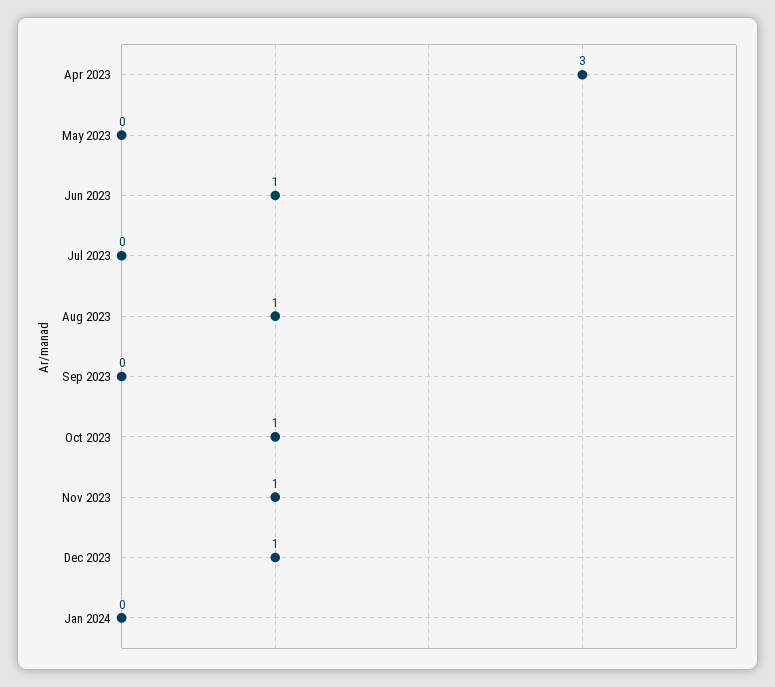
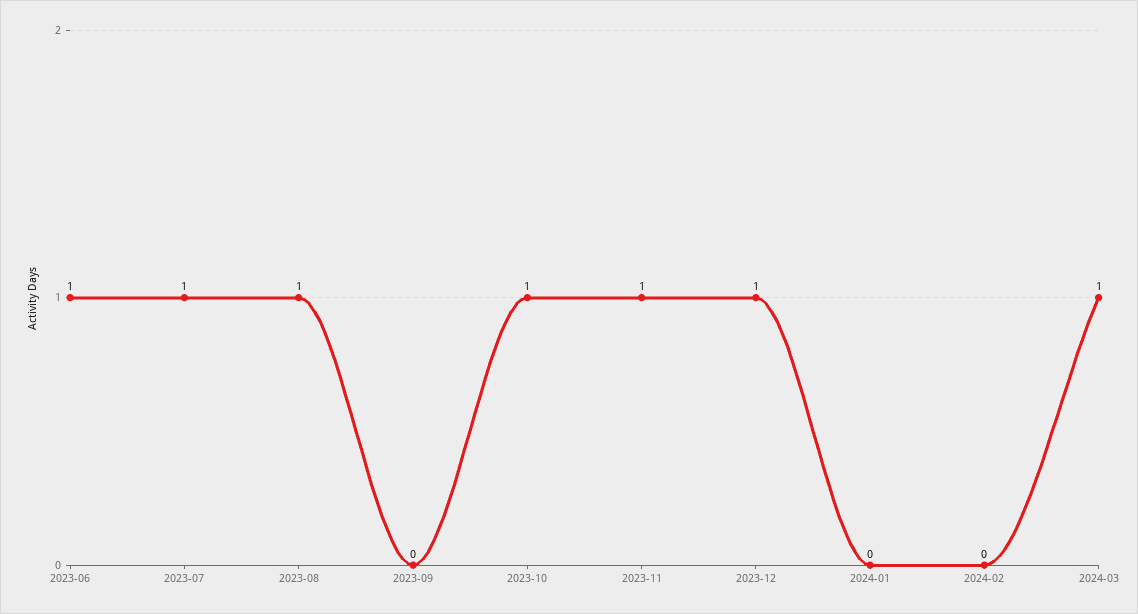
Apr 2023: 3 -> none
May 2023: 0 -> none
Jul 2023: 0 -> 1
2024-02: none -> 0
2024-03: none -> 1

